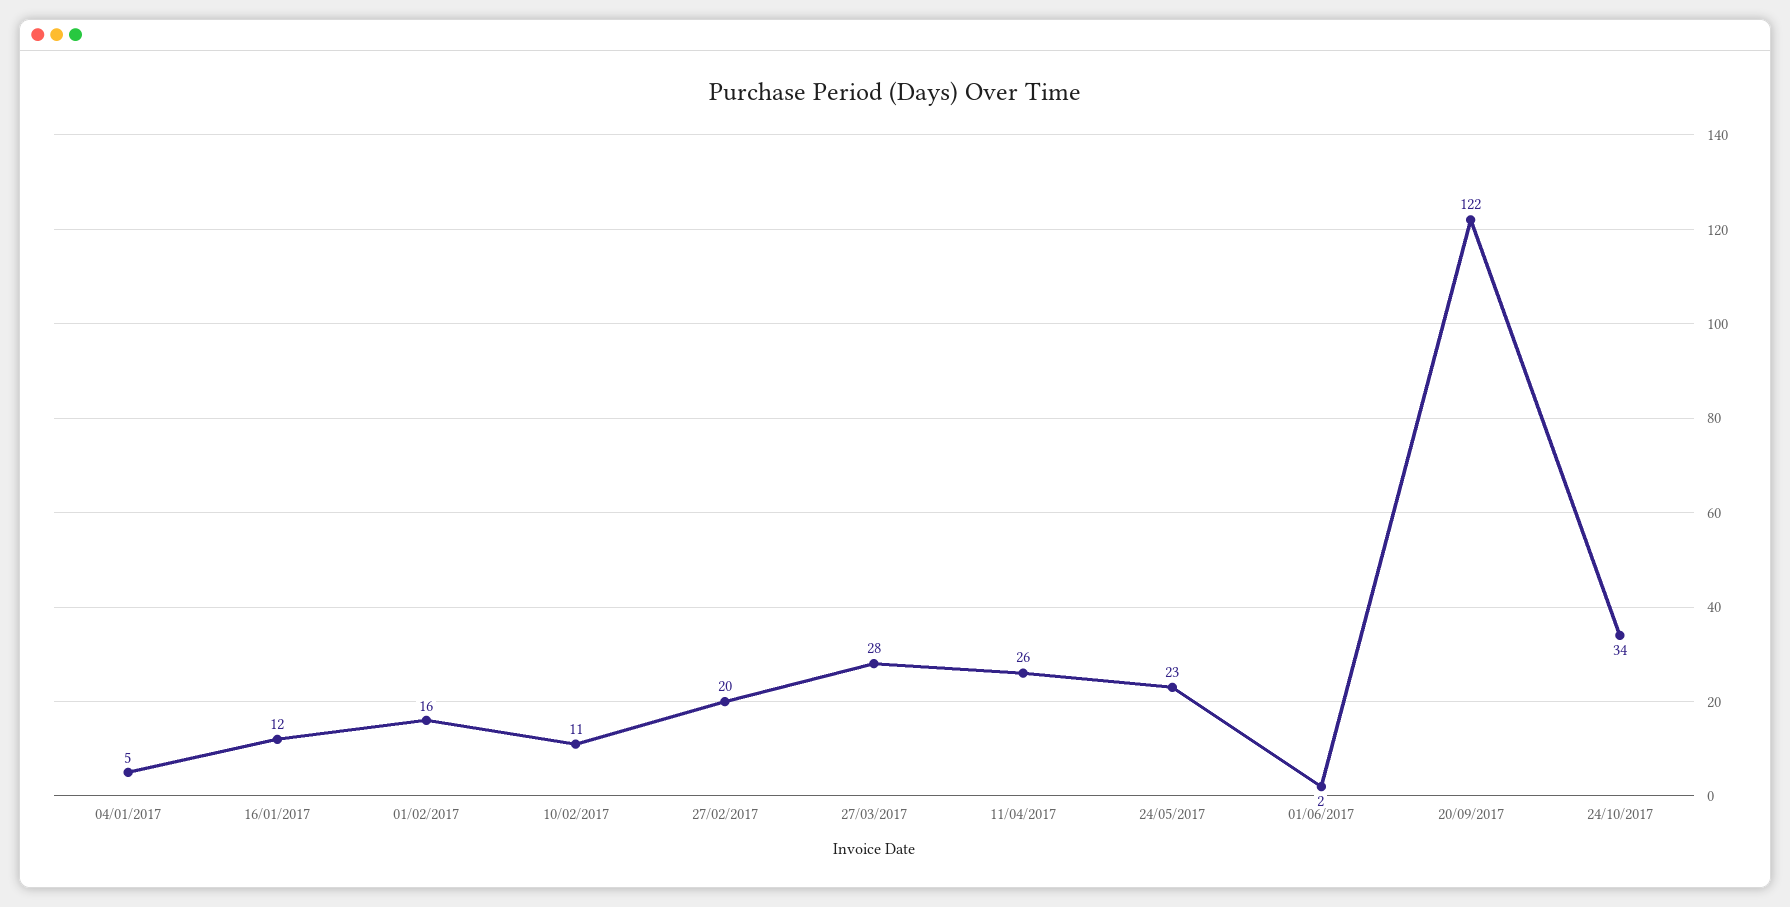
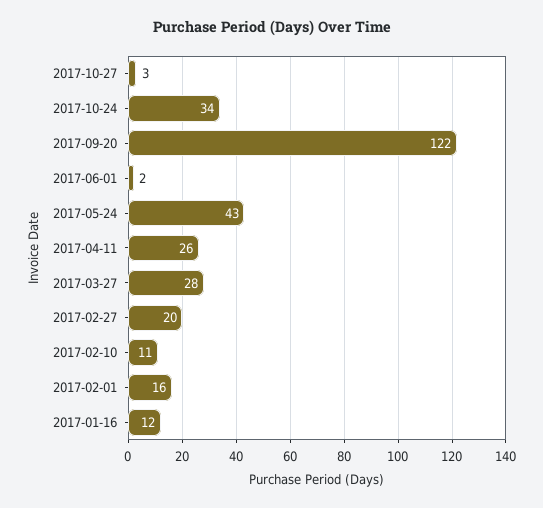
04/01/2017: 5 -> none
24/05/2017: 23 -> 43
2017-10-27: none -> 3

